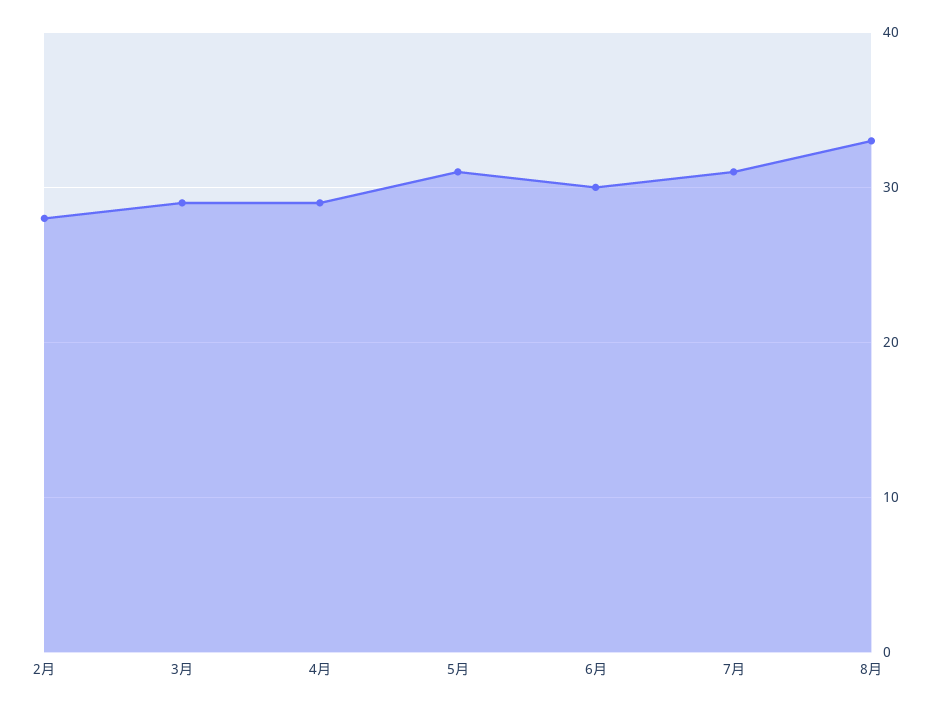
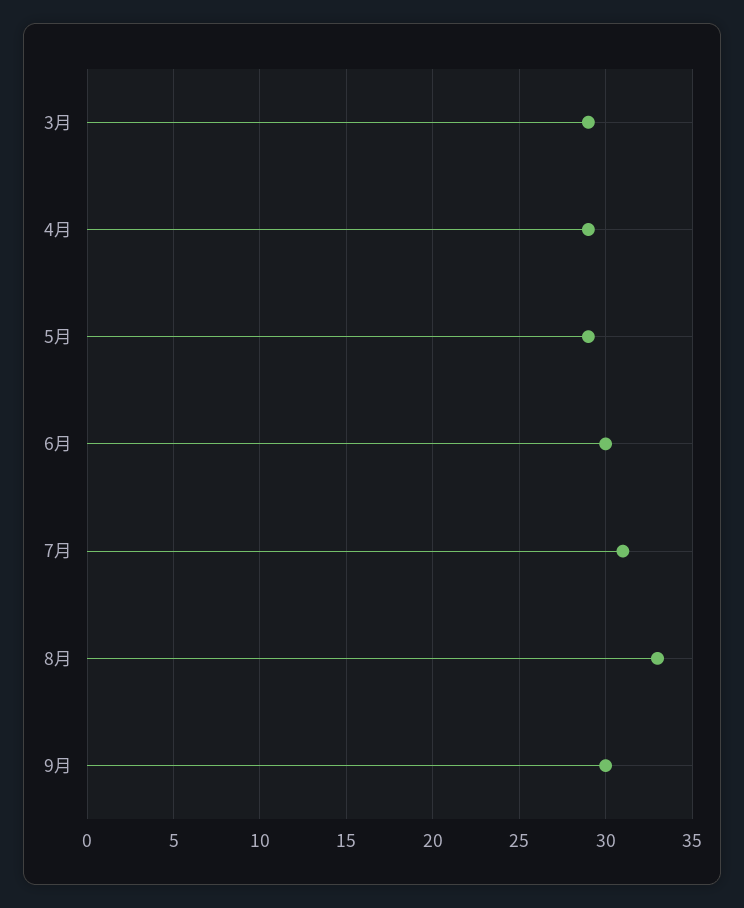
2月: 28 -> none
5月: 31 -> 29
9月: none -> 30

